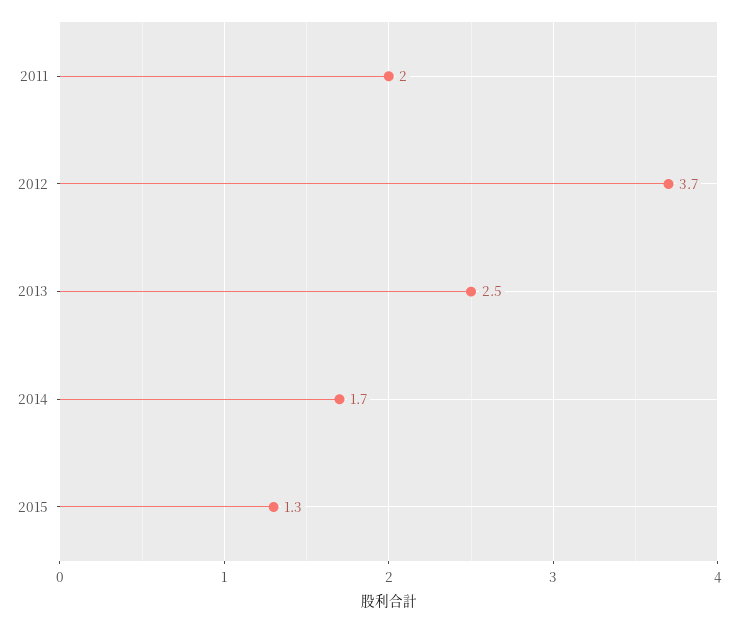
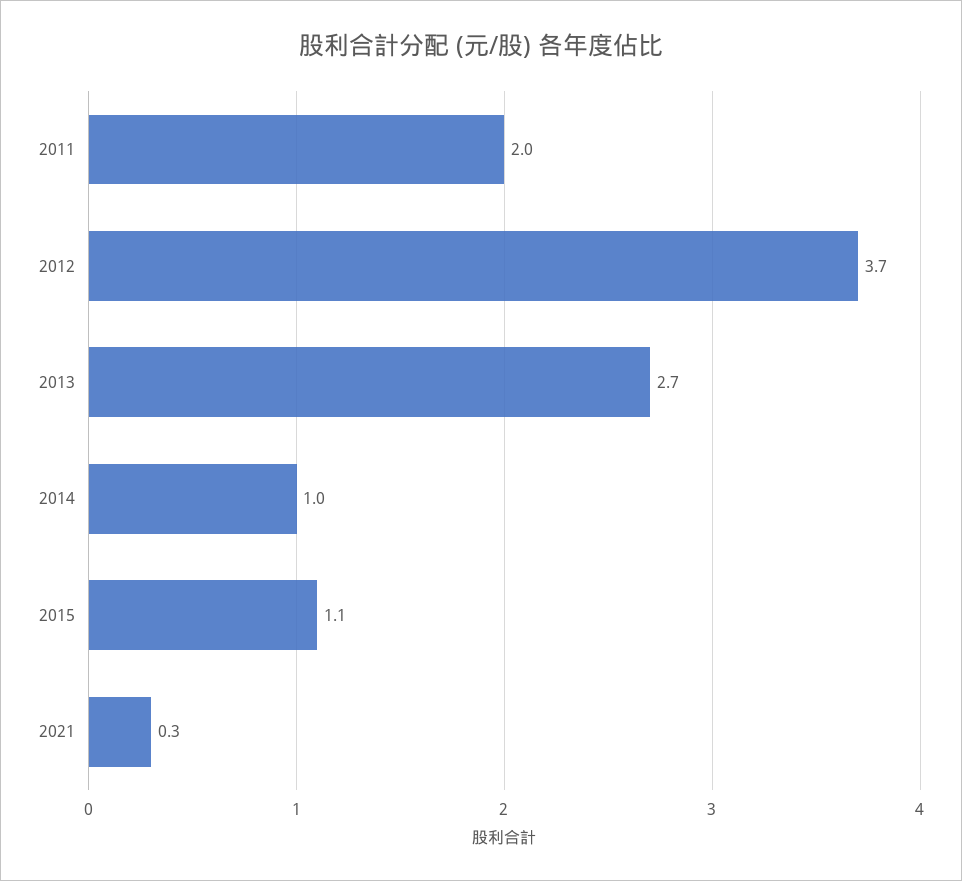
2013: 2.5 -> 2.7
2014: 1.7 -> 1
2015: 1.3 -> 1.1
2021: none -> 0.3

